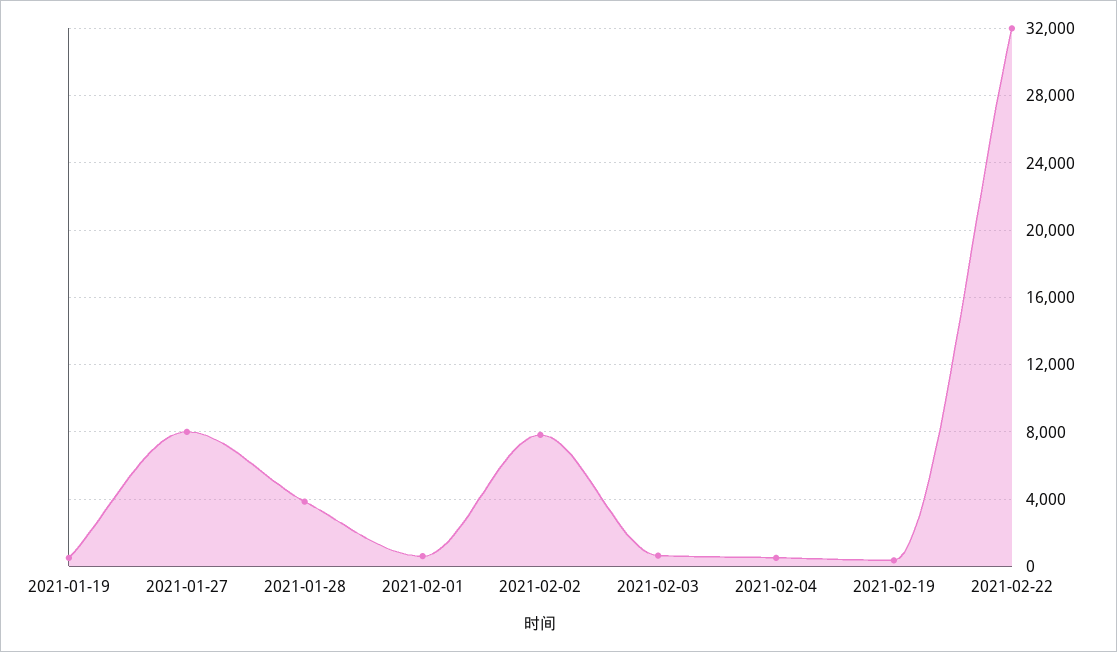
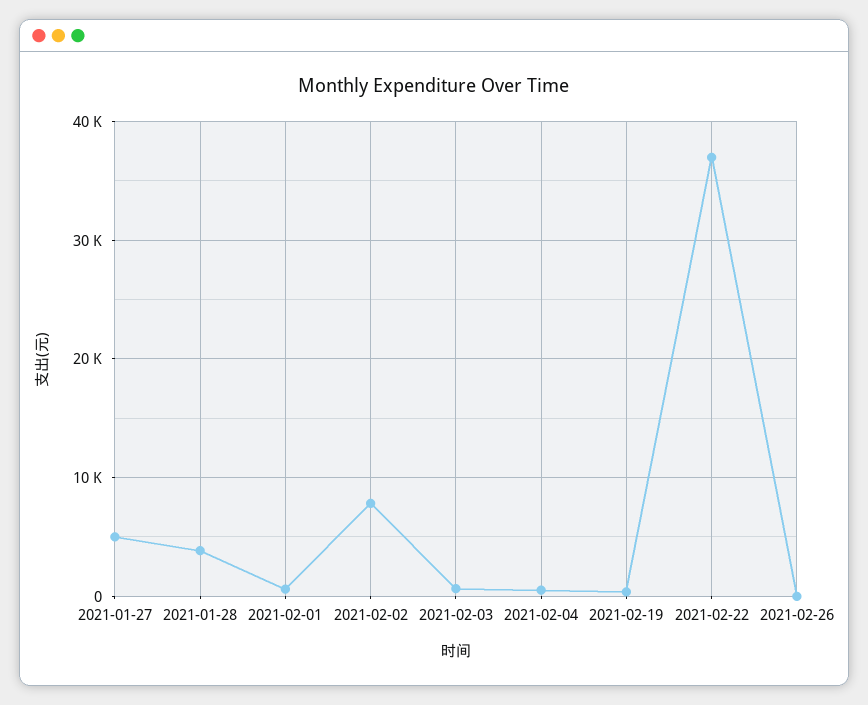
2021-01-19: 500 -> none
2021-01-27: 8000 -> 5000
2021-02-22: 32000 -> 37000
2021-02-26: none -> 0

